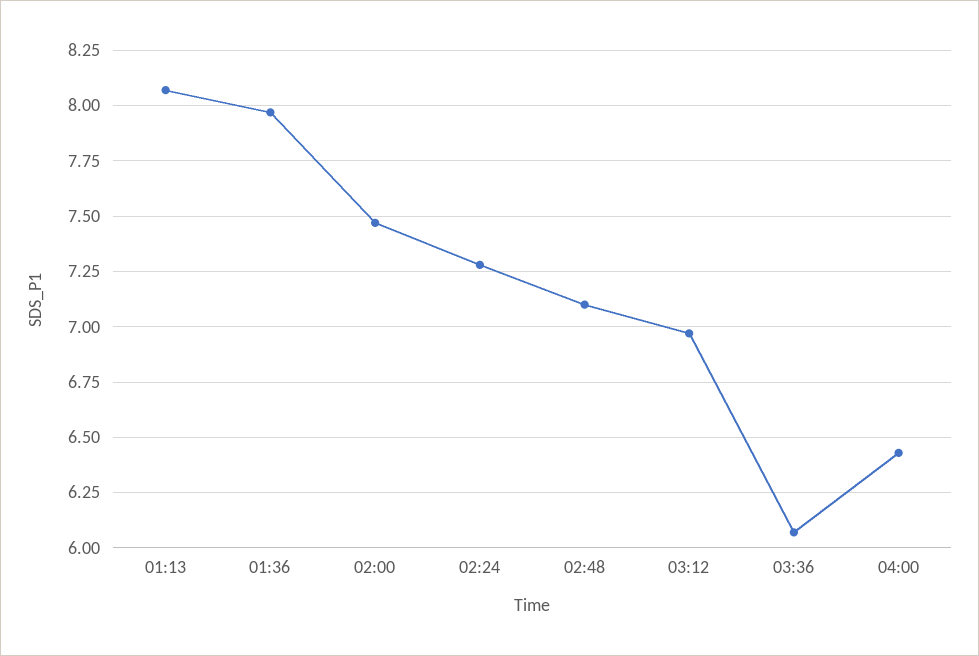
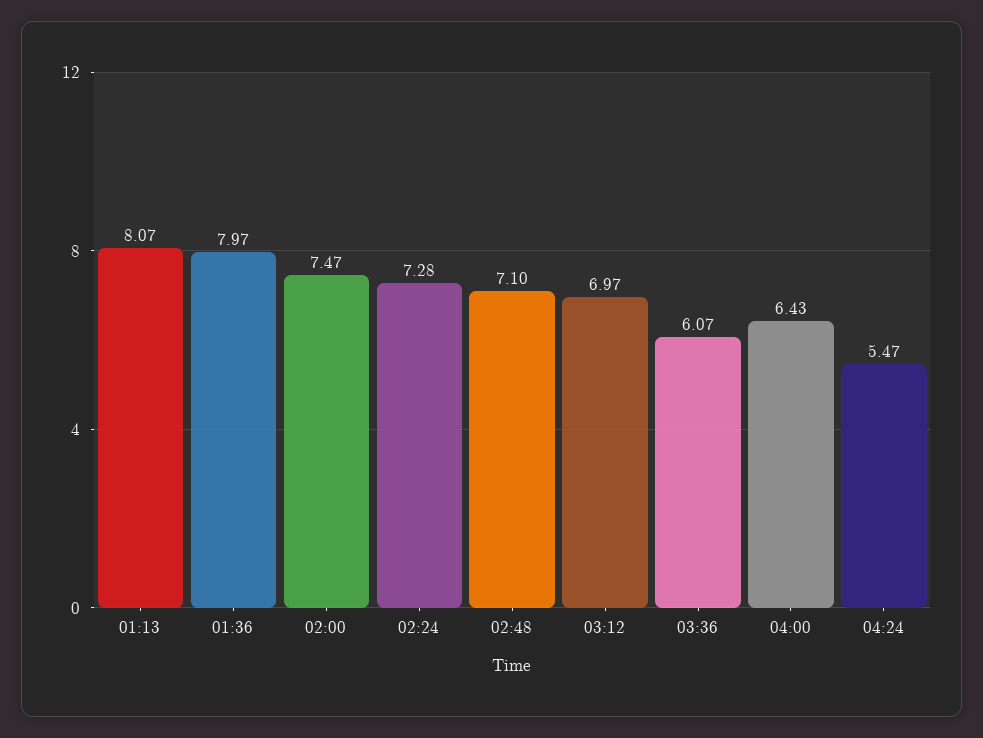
04:24: none -> 5.47

